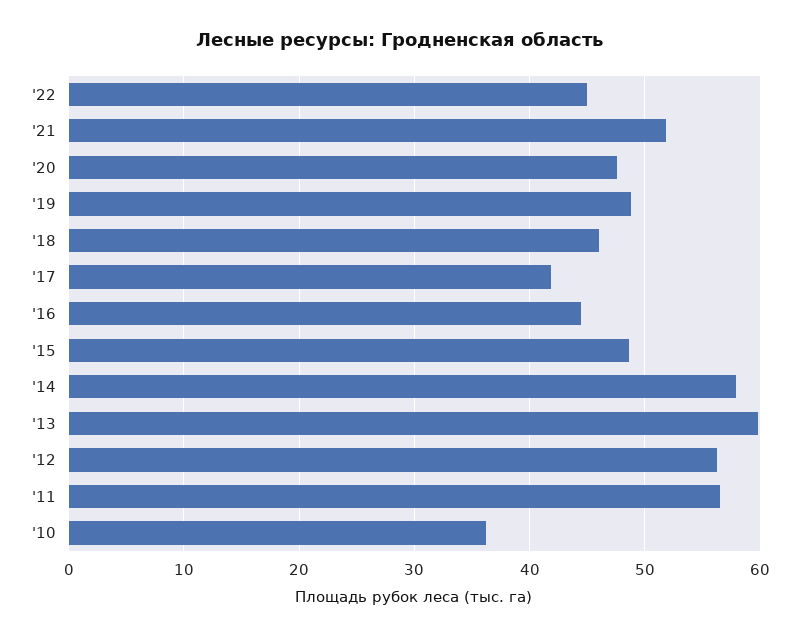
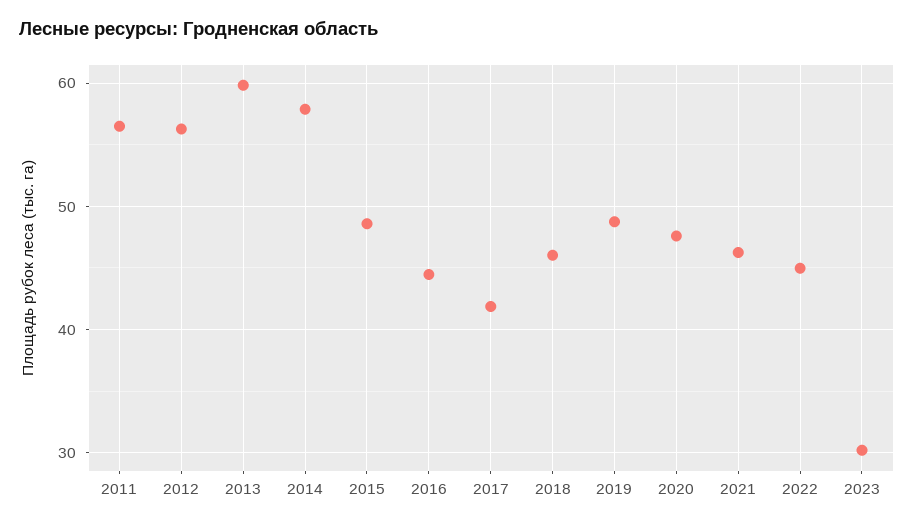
'21: 52 -> 46
'10: 36 -> none
2023: none -> 30

